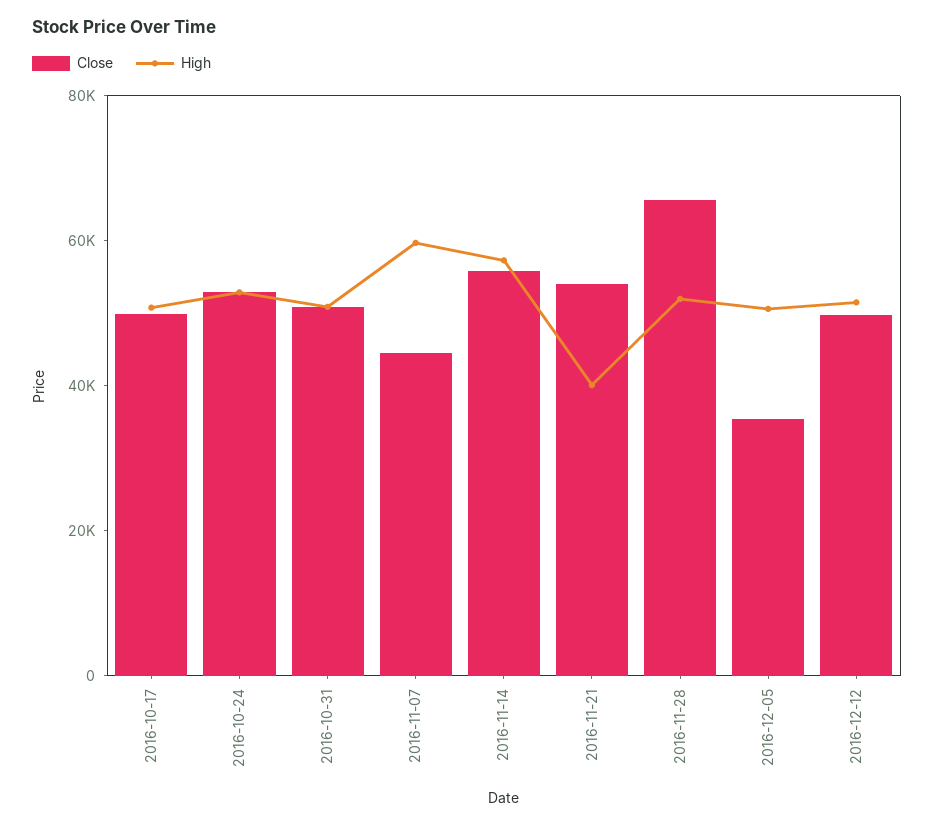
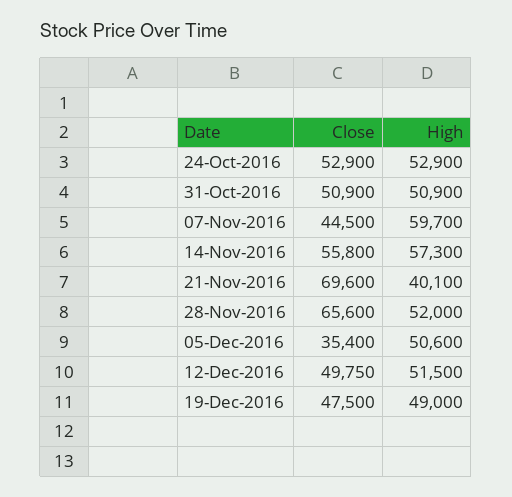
Close, 2016-10-17: 50000 -> none
High, 2016-10-17: 50000 -> none
Close, 2016-11-21: 55000 -> 69600
Close, 19-Dec-2016: none -> 47500
High, 19-Dec-2016: none -> 49000

